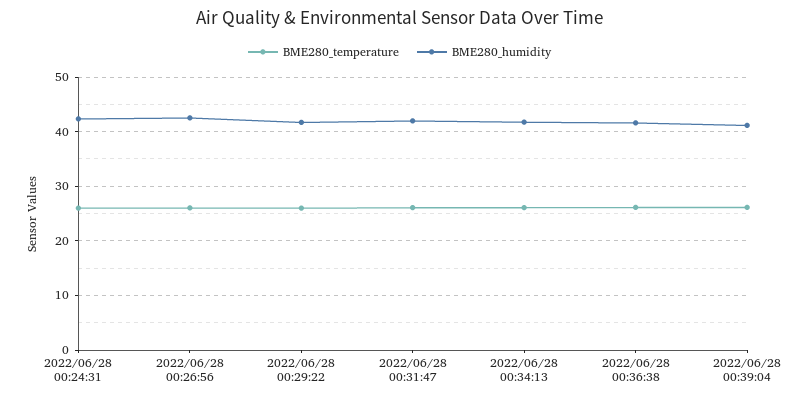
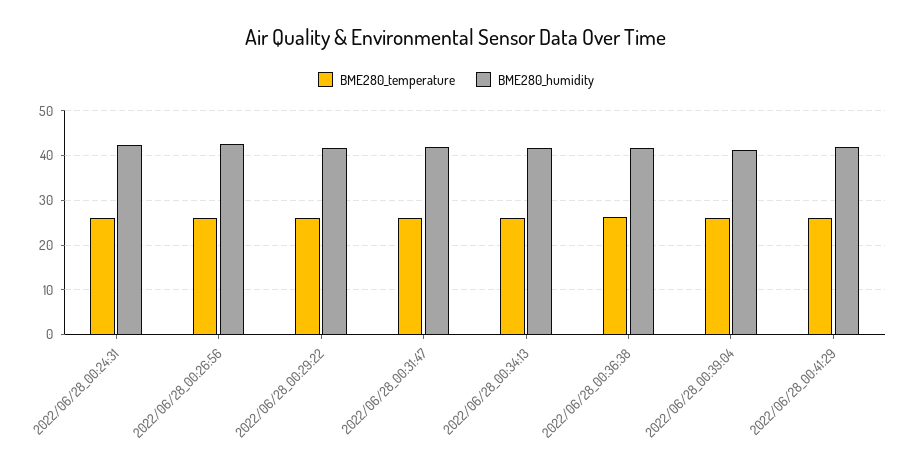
BME280_temperature, 2022/06/28_00:41:29: none -> 26
BME280_humidity, 2022/06/28_00:41:29: none -> 42

